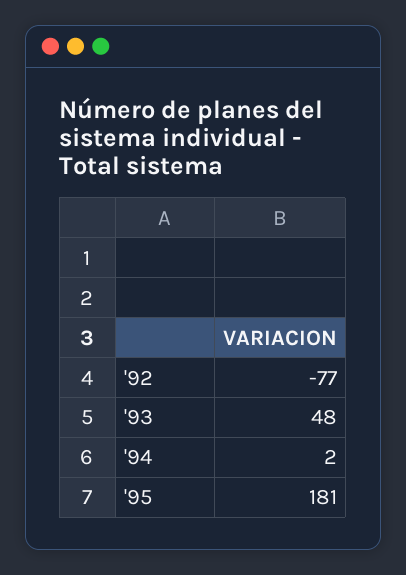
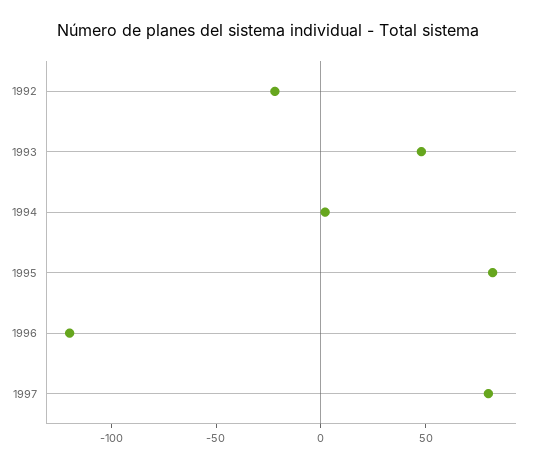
'92: -77 -> -20
'95: 181 -> 80
1996: none -> -120
1997: none -> 80

